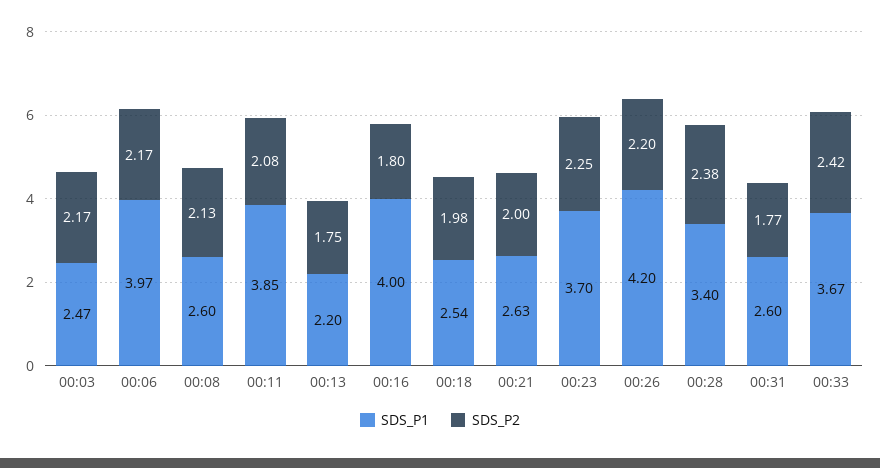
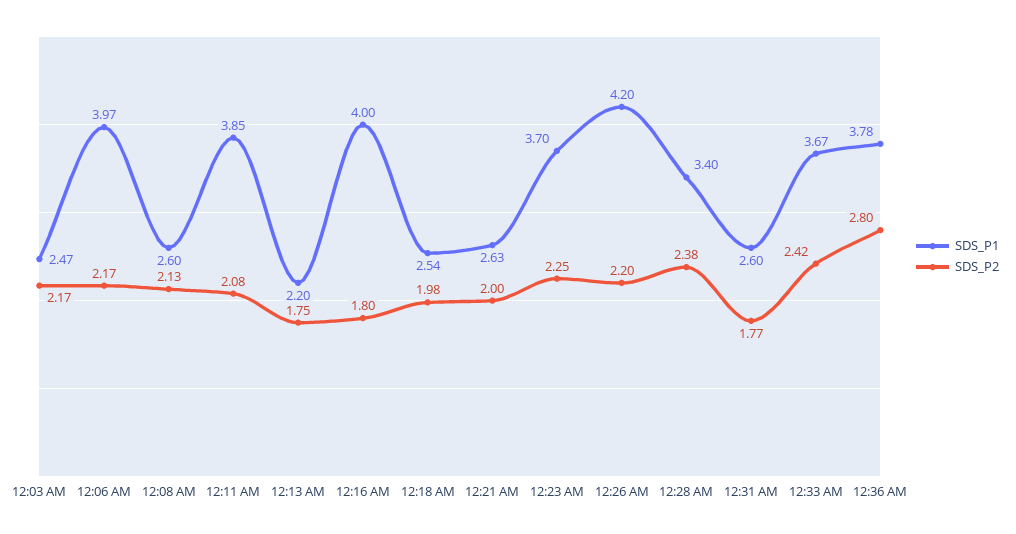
SDS_P1, 12:36 AM: none -> 3.78
SDS_P2, 12:36 AM: none -> 2.8

